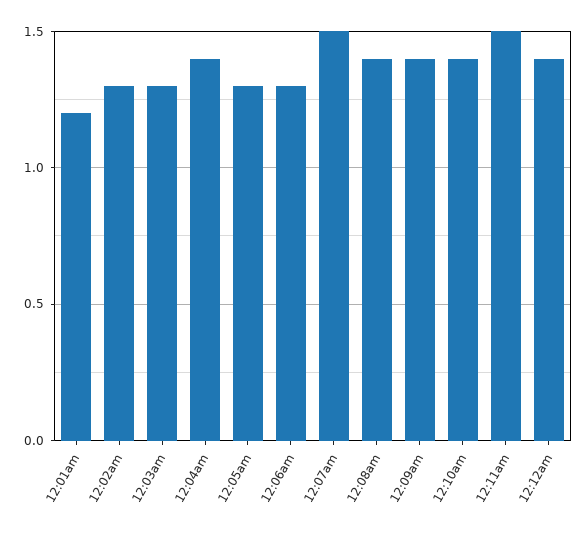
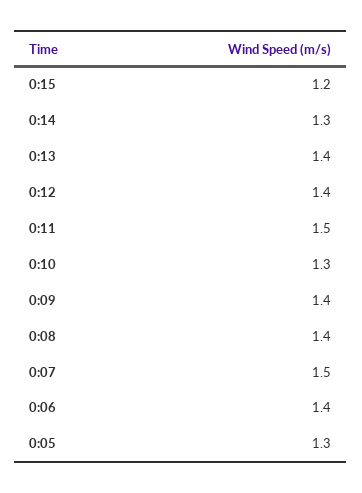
12:01am: 1.2 -> none
12:02am: 1.3 -> none
12:03am: 1.3 -> none
12:04am: 1.4 -> none
12:06am: 1.3 -> 1.4
12:10am: 1.4 -> 1.3
0:15: none -> 1.2
0:14: none -> 1.3
0:13: none -> 1.4

